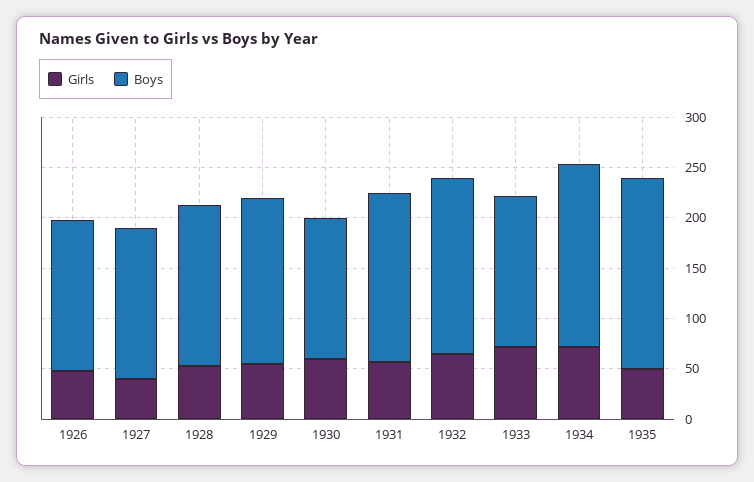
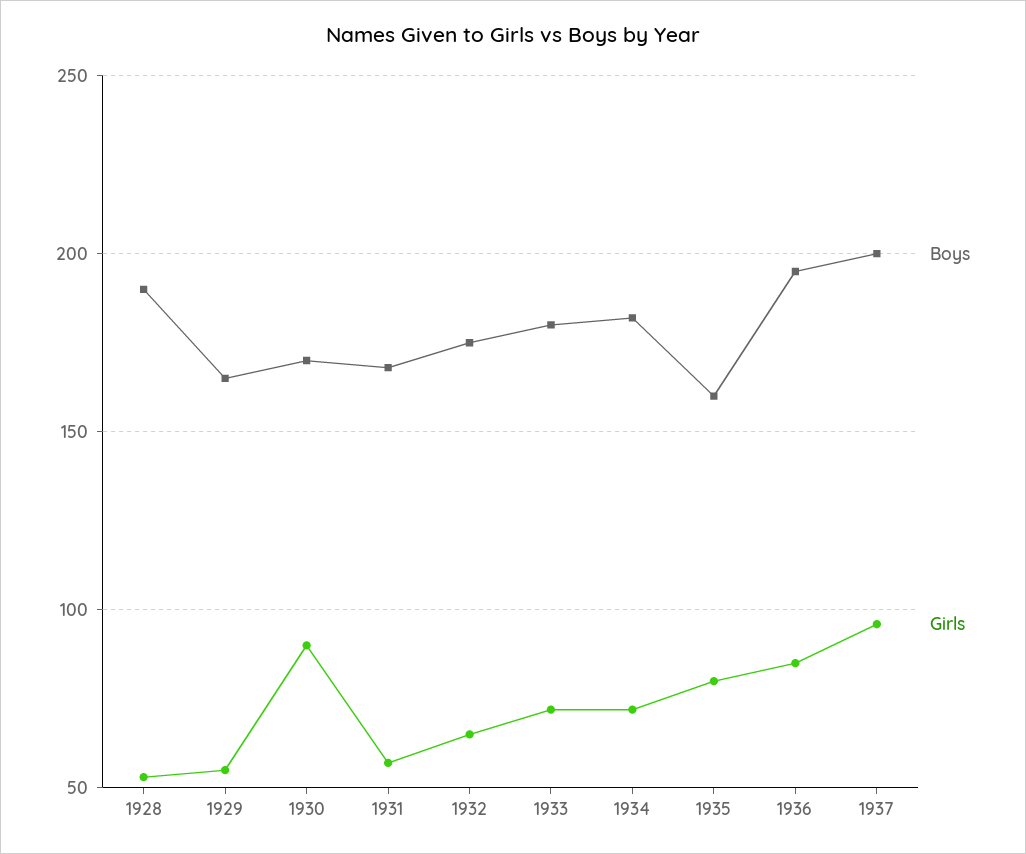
Girls, 1926: 50 -> none
Boys, 1926: 150 -> none
Girls, 1927: 40 -> none
Boys, 1927: 150 -> none
Boys, 1928: 160 -> 190
Girls, 1930: 60 -> 90
Boys, 1930: 140 -> 170
Boys, 1933: 150 -> 180
Girls, 1935: 50 -> 80
Boys, 1935: 190 -> 160
Boys, 1936: none -> 195
Girls, 1936: none -> 85
Boys, 1937: none -> 200
Girls, 1937: none -> 95

